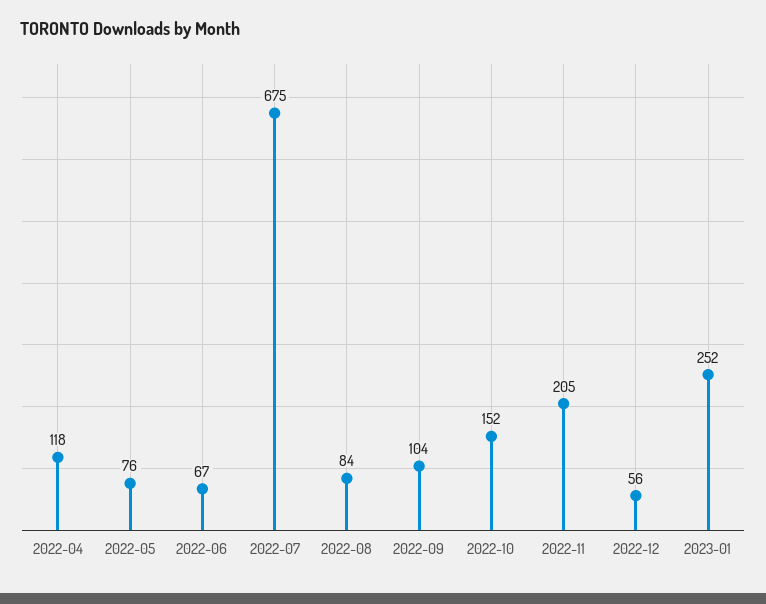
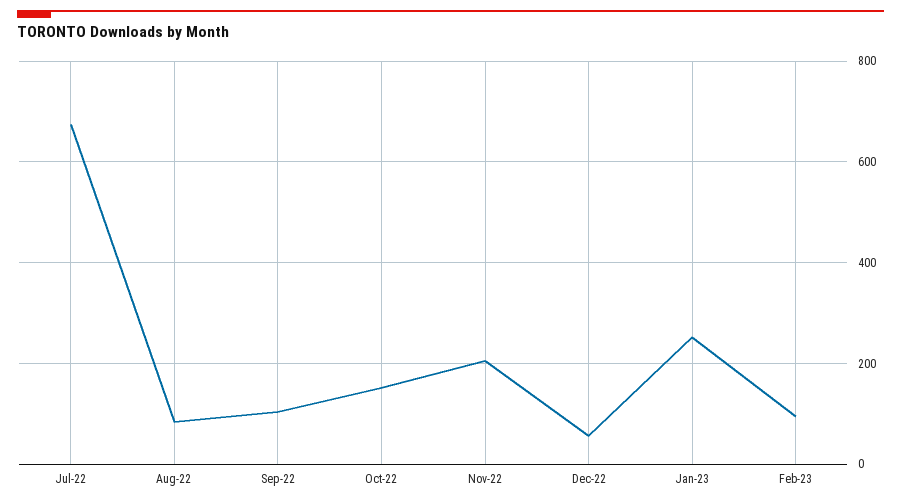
2022-04: 118 -> none
2022-05: 76 -> none
2022-06: 67 -> none
Feb-23: none -> 100

